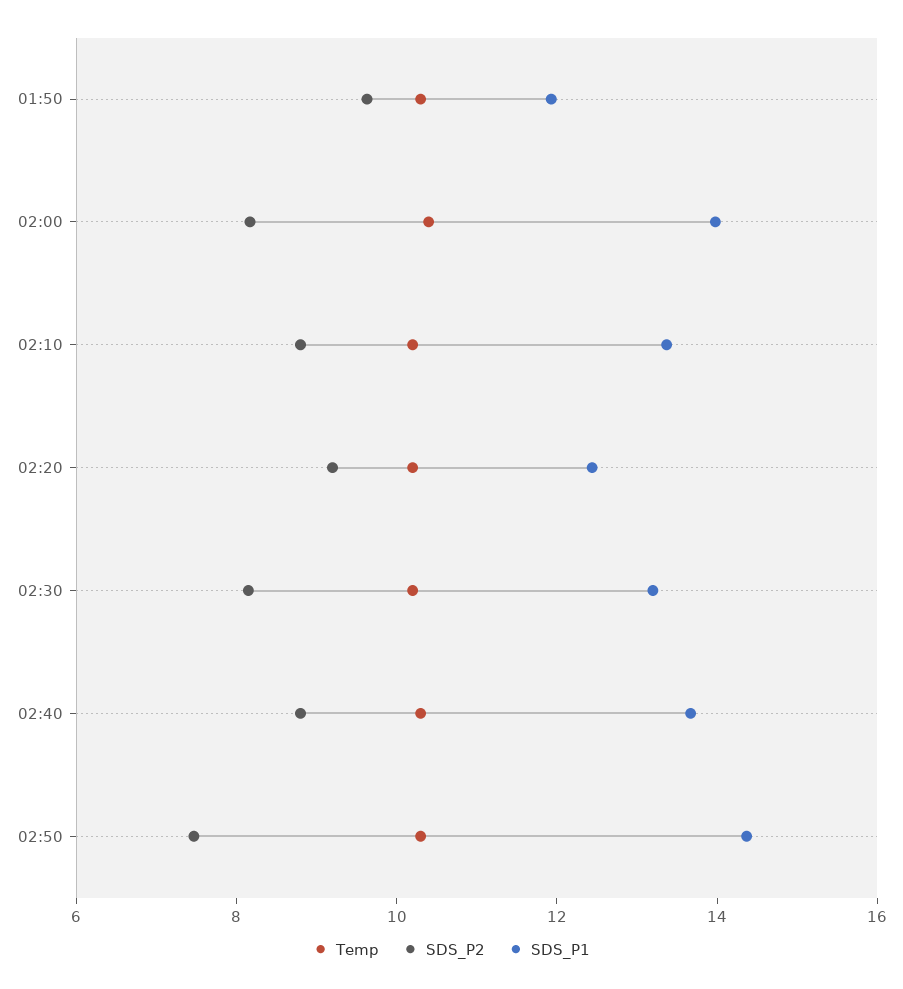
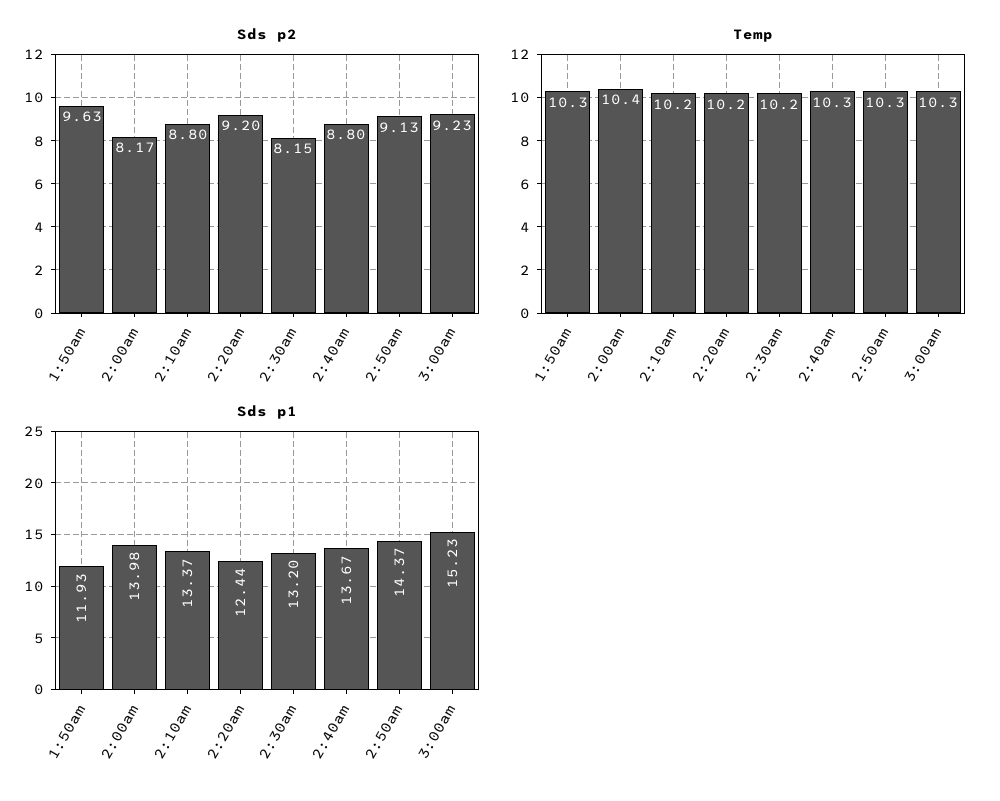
SDS_P2, 02:50: 7.5 -> 9.13
SDS_P2, 3:00am: none -> 9.23
Temp, 3:00am: none -> 10.3
SDS_P1, 3:00am: none -> 15.23

